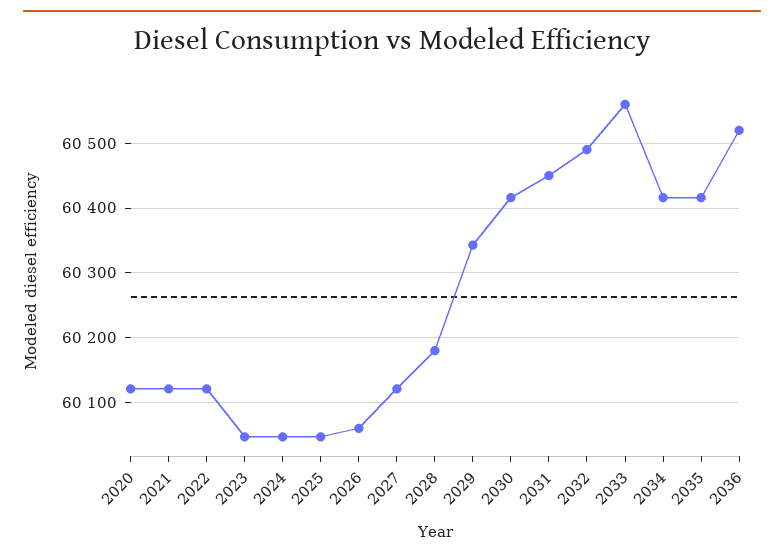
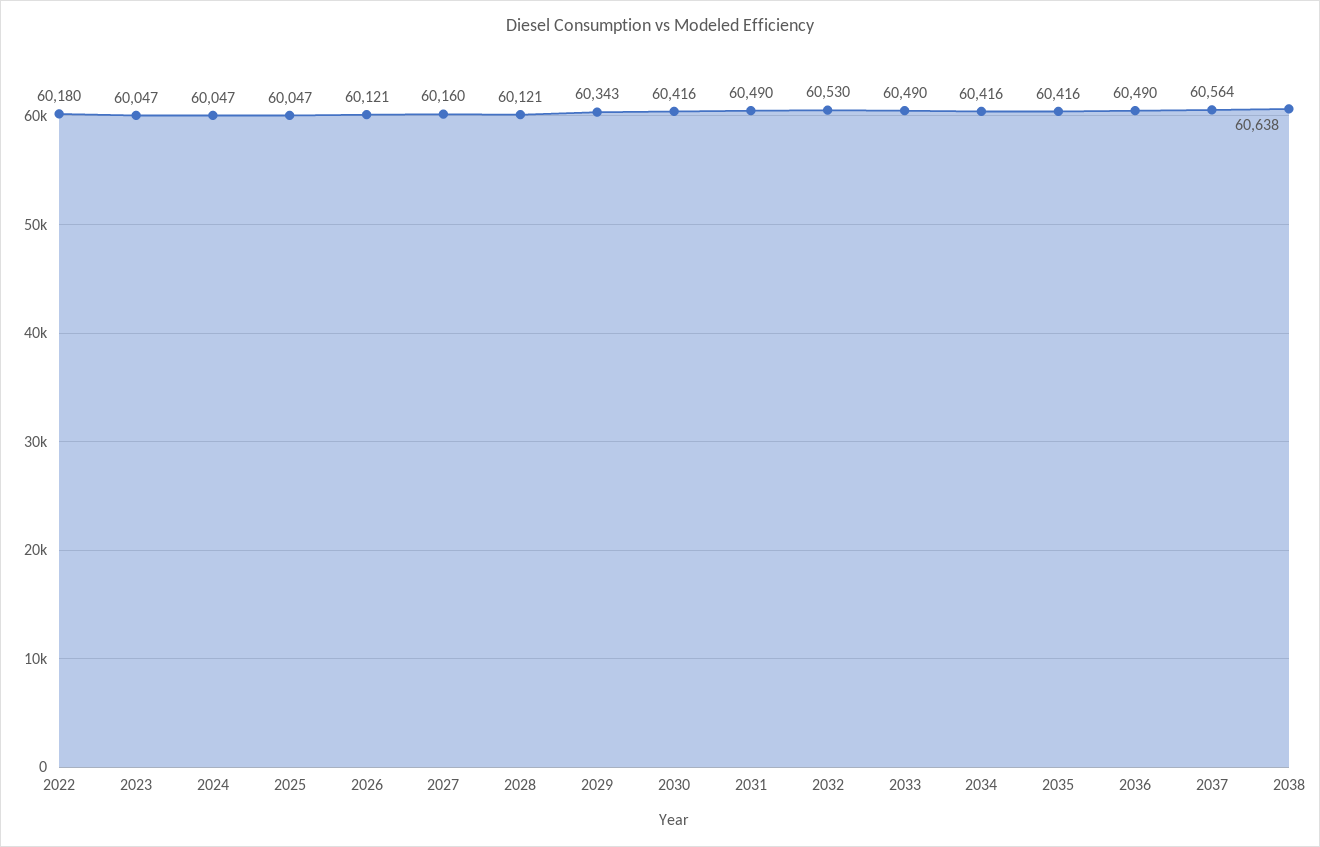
2020: 60120 -> none
2021: 60120 -> none
2022: 60120 -> 60180
2026: 60060 -> 60121
2027: 60120 -> 60160
2028: 60180 -> 60121
2031: 60450 -> 60490
2032: 60490 -> 60530
2033: 60560 -> 60490
2036: 60520 -> 60490
2037: none -> 60564
2038: none -> 60638

